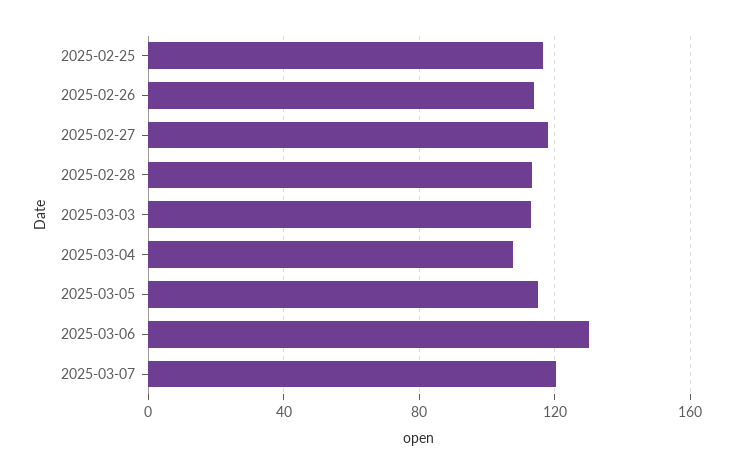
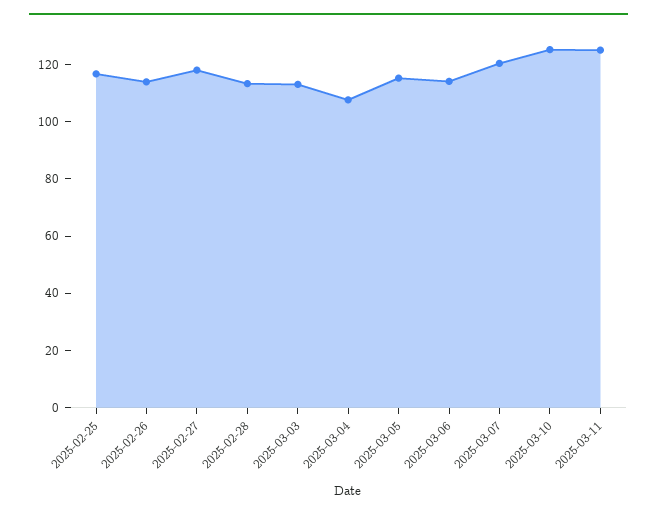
2025-03-06: 130 -> 115
2025-03-10: none -> 125
2025-03-11: none -> 125

